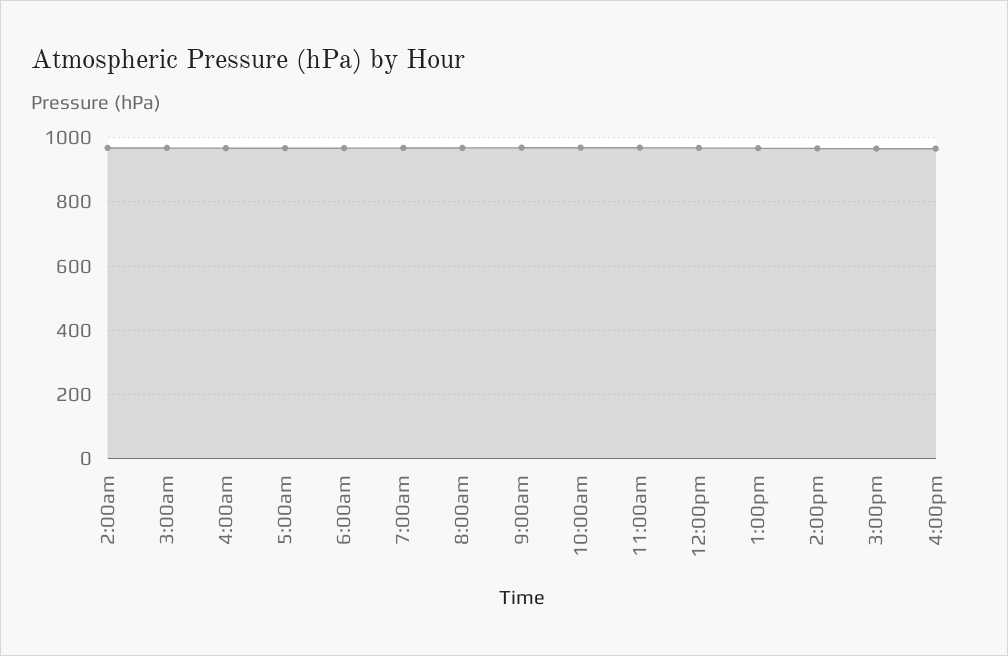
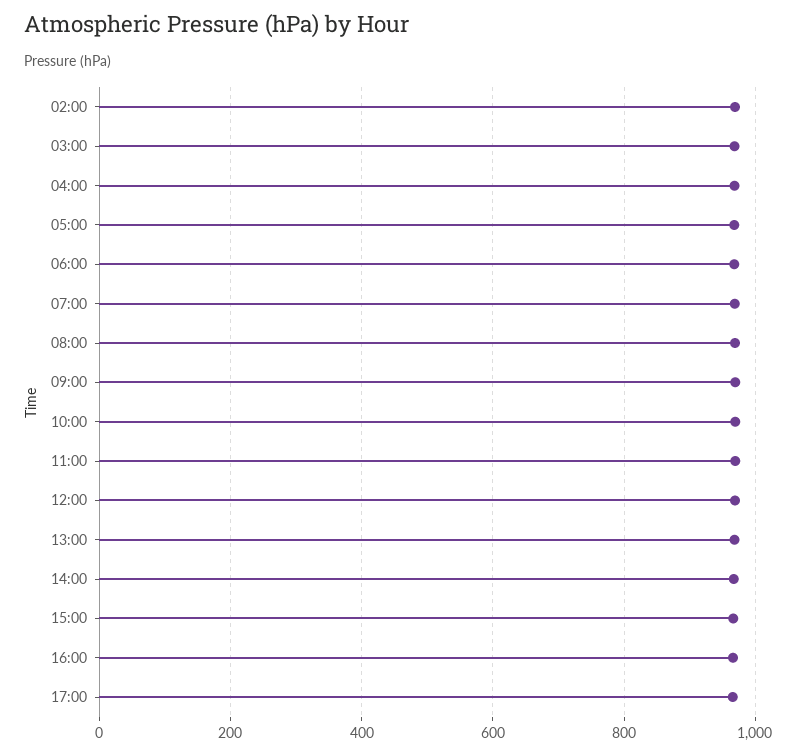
17:00: none -> 960

